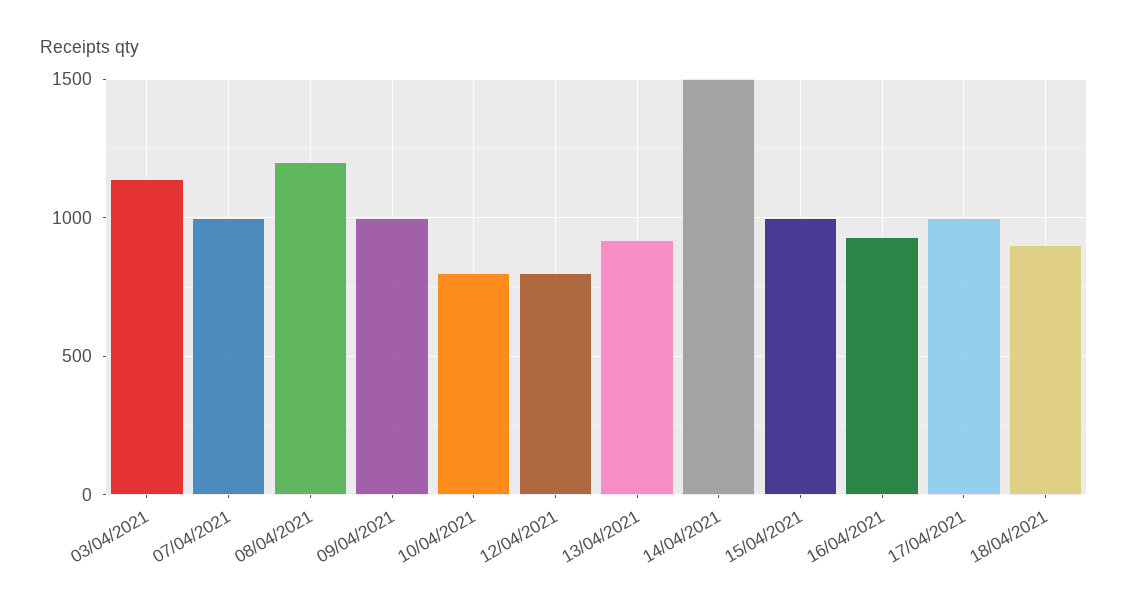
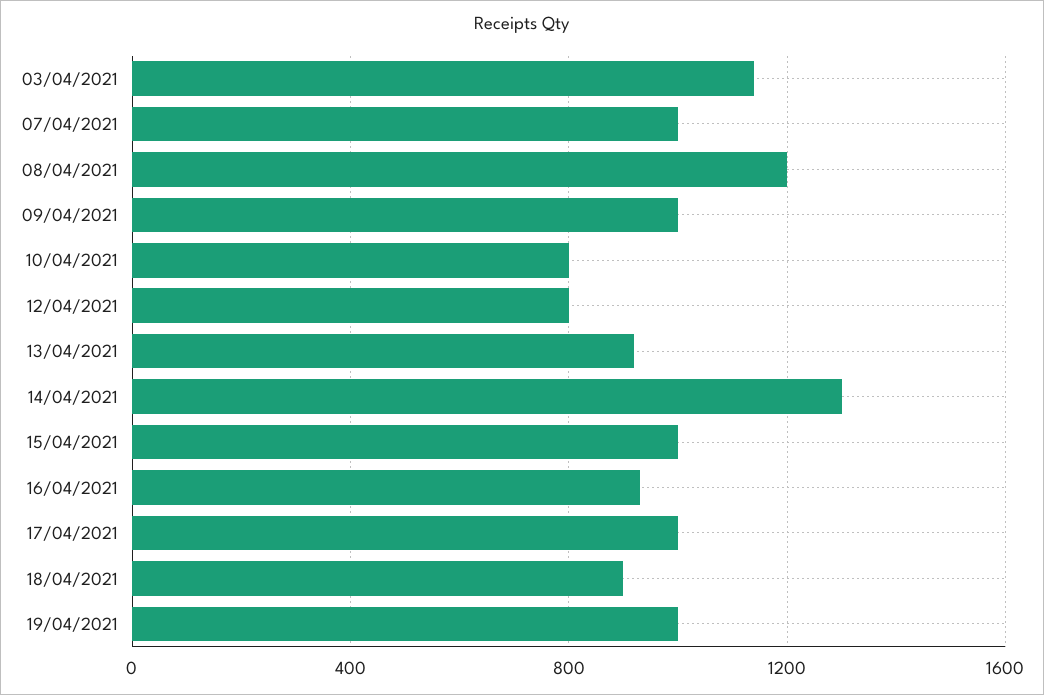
14/04/2021: 1500 -> 1300
19/04/2021: none -> 1000

